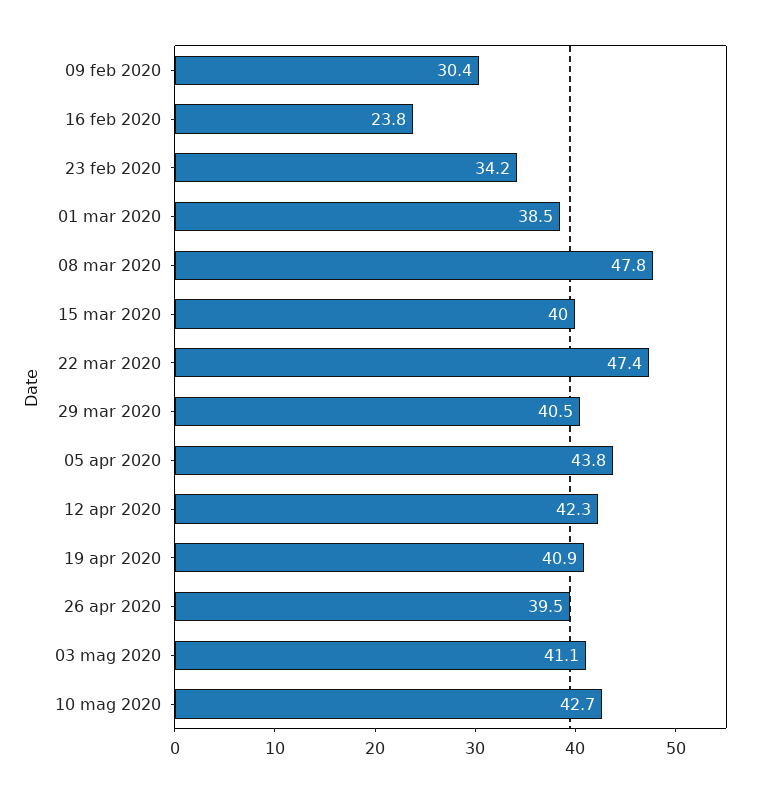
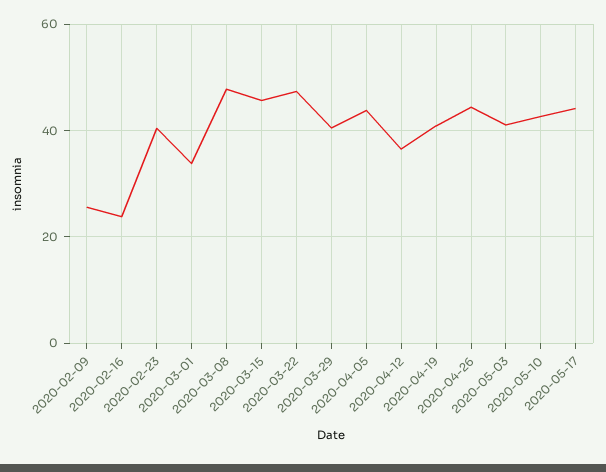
09 feb 2020: 30.4 -> 26
23 feb 2020: 34.2 -> 40
01 mar 2020: 38.5 -> 34
15 mar 2020: 40 -> 46
12 apr 2020: 42.3 -> 36
26 apr 2020: 39.5 -> 44
2020-05-17: none -> 44

